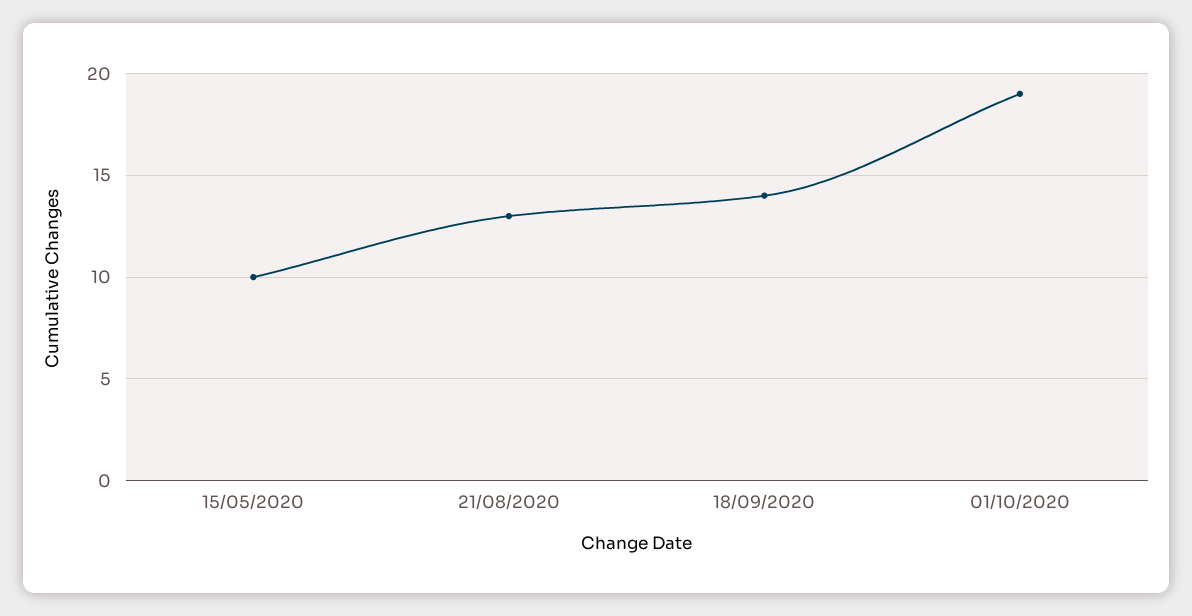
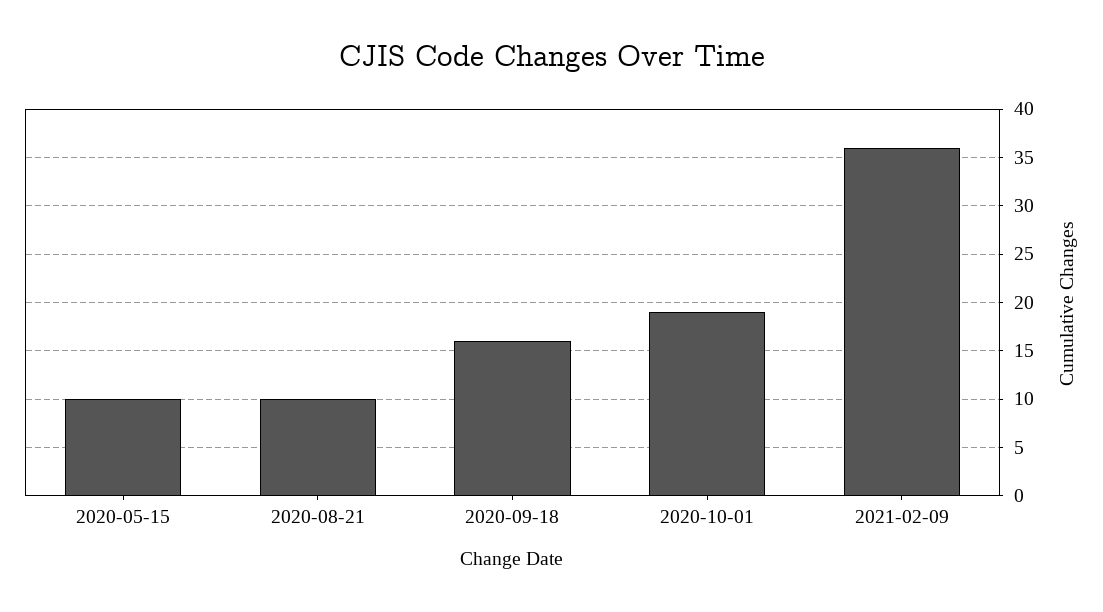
21/08/2020: 13 -> 10
18/09/2020: 14 -> 16
2021-02-09: none -> 36

